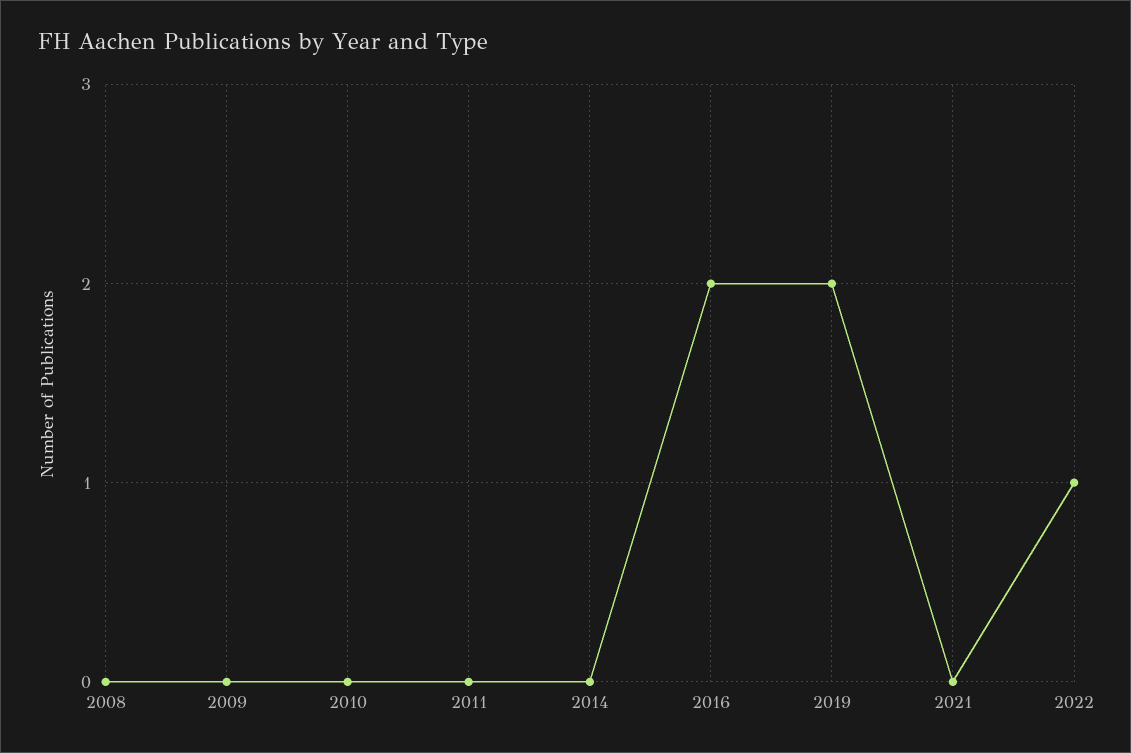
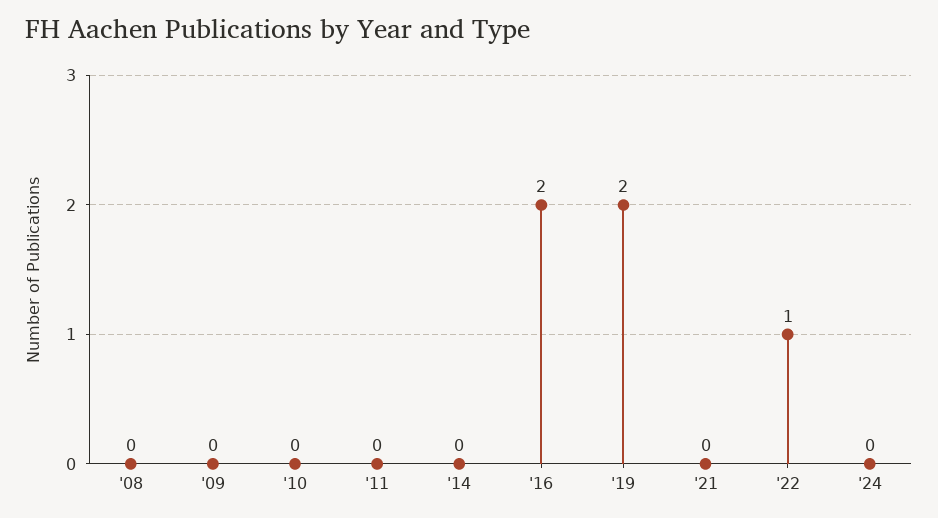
'24: none -> 0

